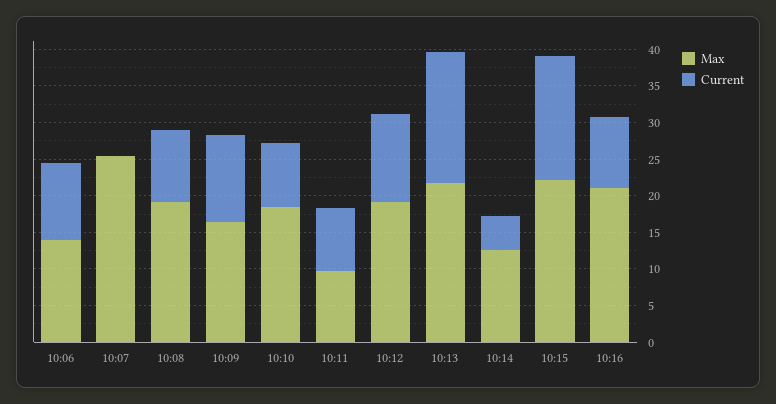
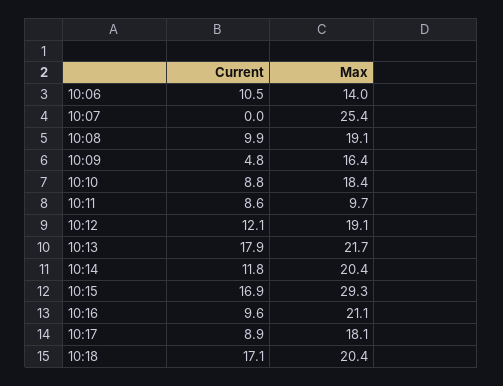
Current, 10:09: 12.5 -> 4.8
Max, 10:14: 12.5 -> 20.4
Current, 10:14: 5 -> 11.8
Max, 10:15: 22.5 -> 29.3
Current, 10:17: none -> 8.9
Max, 10:17: none -> 18.1
Current, 10:18: none -> 17.1
Max, 10:18: none -> 20.4

